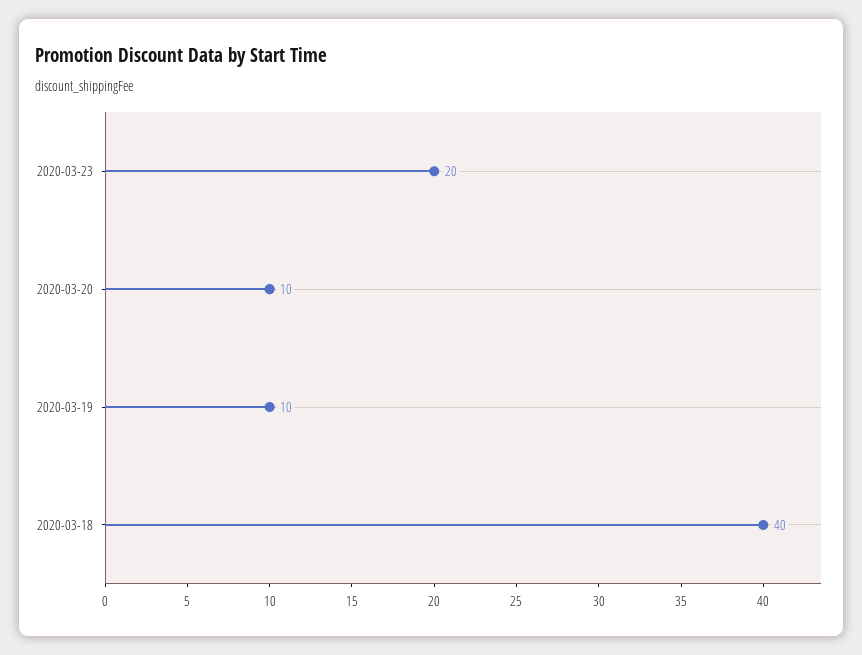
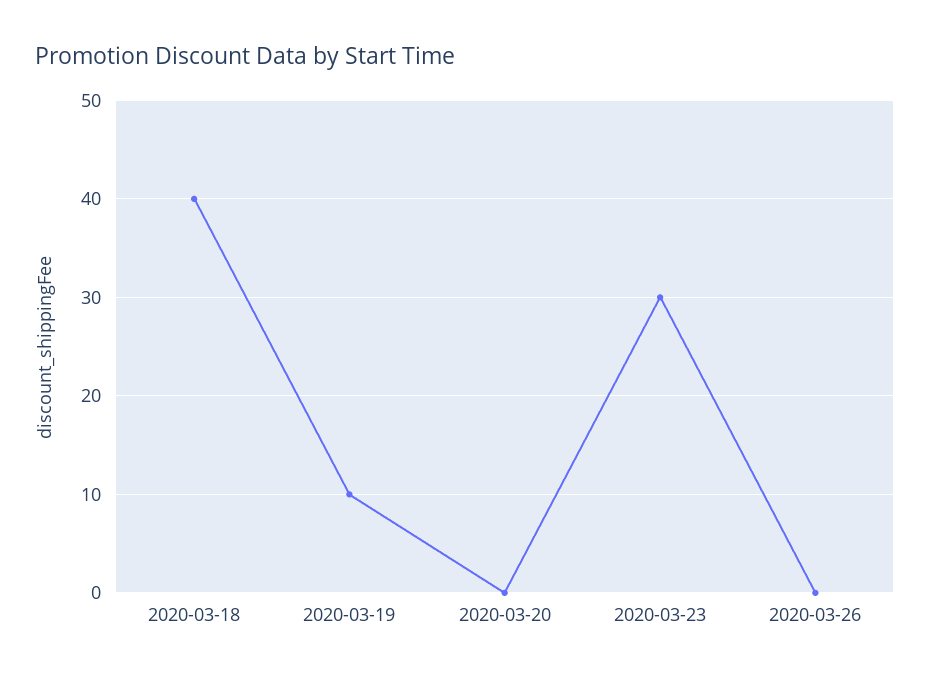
2020-03-23: 20 -> 30
2020-03-20: 10 -> 0
2020-03-26: none -> 0

